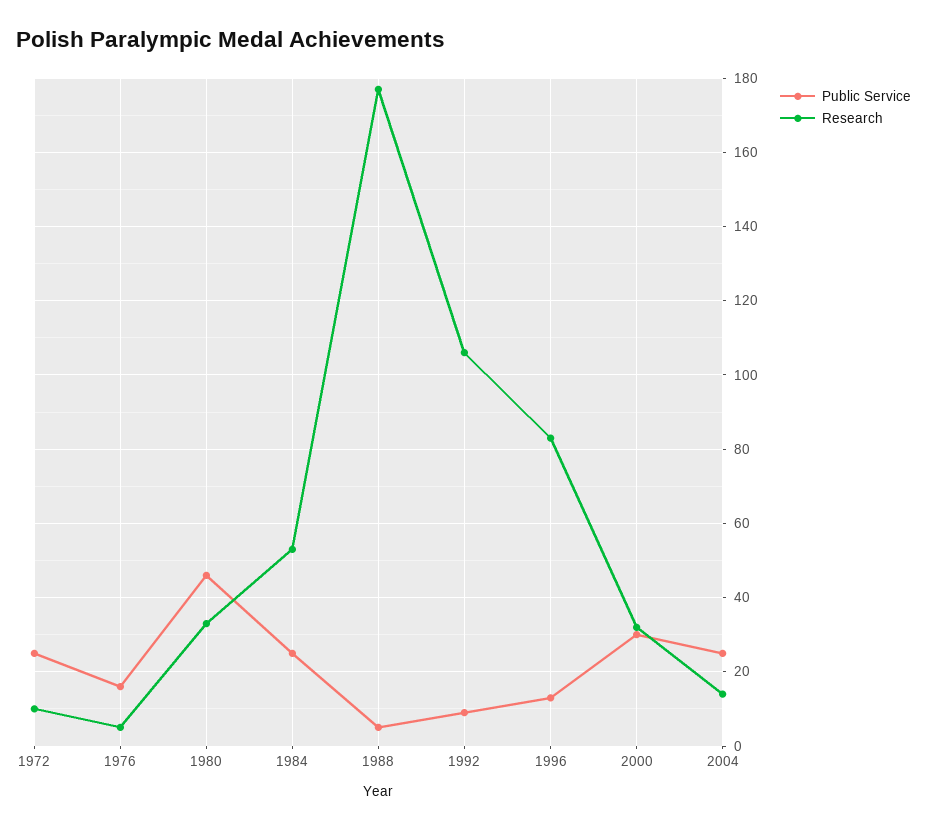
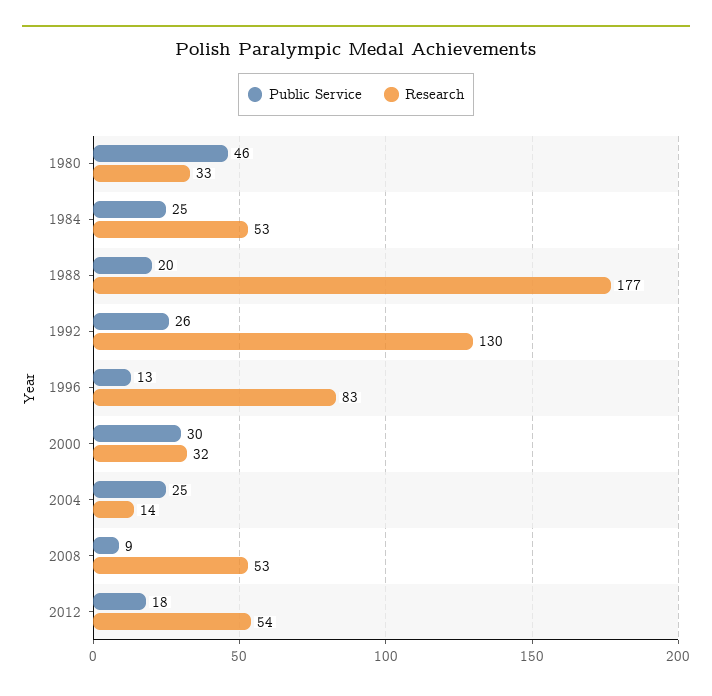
Public Service, 1972: 25 -> none
Research, 1972: 10 -> none
Public Service, 1976: 15 -> none
Research, 1976: 5 -> none
Public Service, 1988: 5 -> 20
Public Service, 1992: 10 -> 26
Research, 1992: 105 -> 130
Public Service, 2008: none -> 9
Research, 2008: none -> 53
Public Service, 2012: none -> 18
Research, 2012: none -> 54

